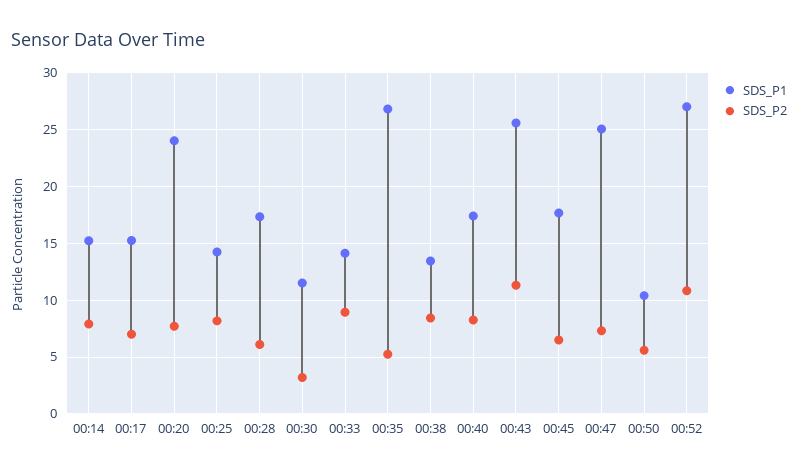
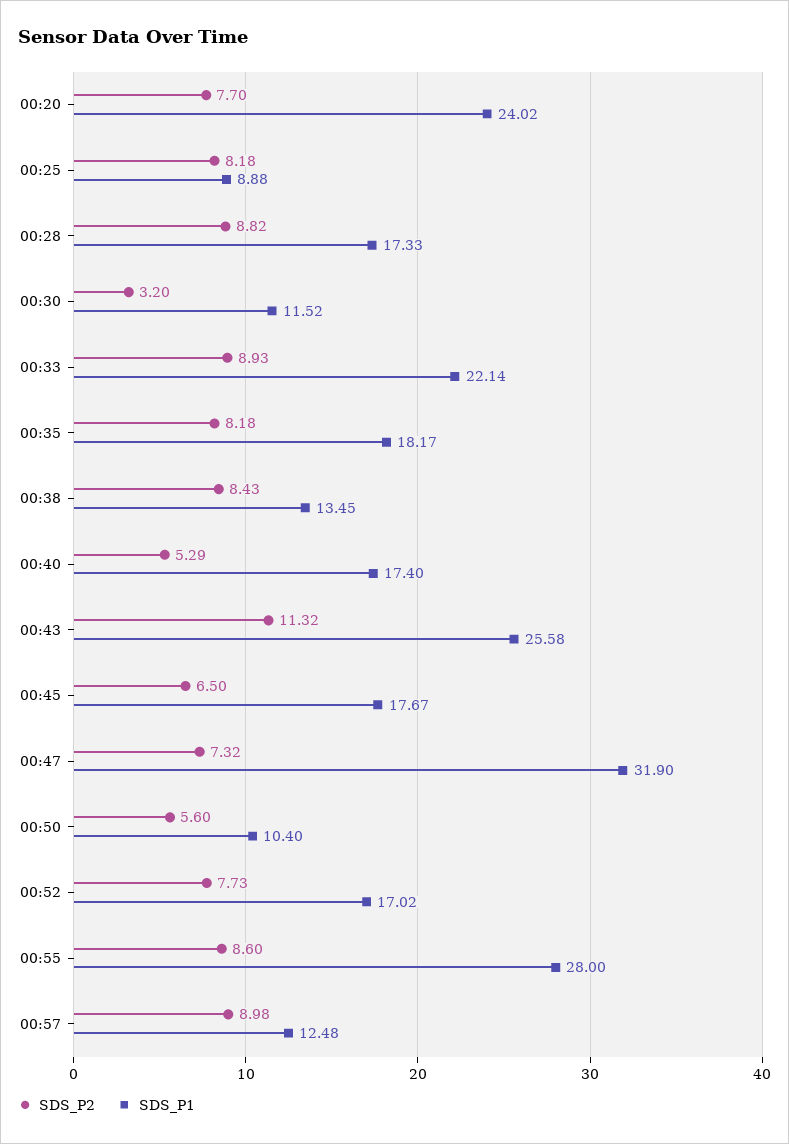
SDS_P1, 00:14: 15 -> none
SDS_P2, 00:14: 8 -> none
SDS_P1, 00:17: 15 -> none
SDS_P2, 00:17: 7 -> none
SDS_P1, 00:25: 14 -> 8.88
SDS_P2, 00:28: 6 -> 8.82
SDS_P1, 00:33: 14 -> 22.14
SDS_P1, 00:35: 27 -> 18.17
SDS_P2, 00:35: 5 -> 8.18
SDS_P2, 00:40: 8 -> 5.29
SDS_P1, 00:47: 25 -> 31.9
SDS_P1, 00:52: 27 -> 17.02
SDS_P2, 00:52: 11 -> 7.73
SDS_P2, 00:55: none -> 8.6
SDS_P1, 00:55: none -> 28
SDS_P2, 00:57: none -> 8.98
SDS_P1, 00:57: none -> 12.48

